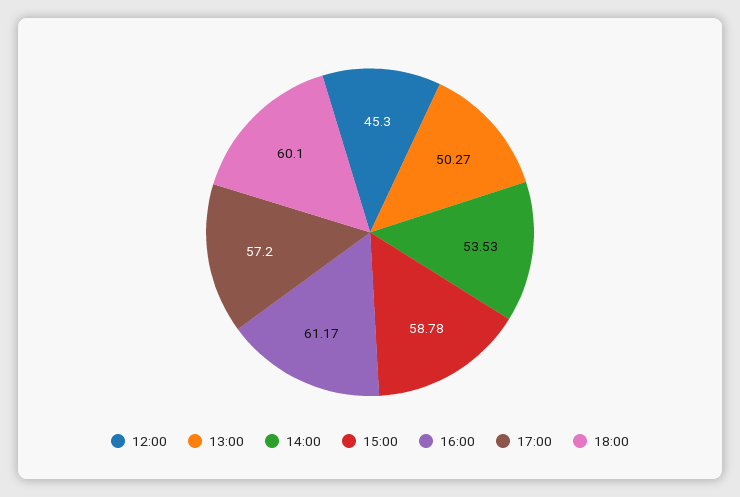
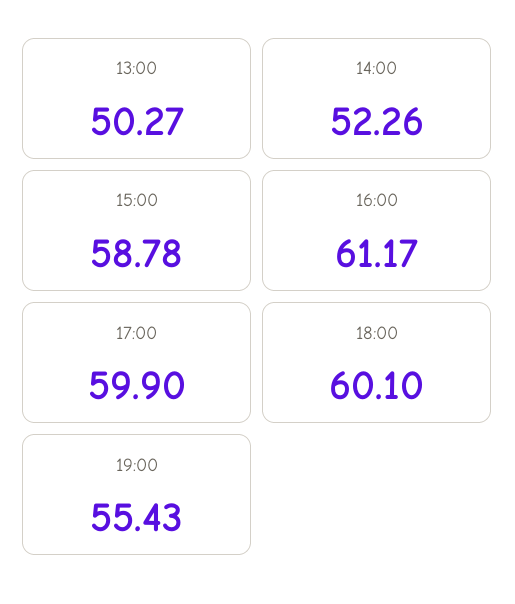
12:00: 45.3 -> none
14:00: 53.53 -> 52.26
17:00: 57.2 -> 59.9
19:00: none -> 55.43

